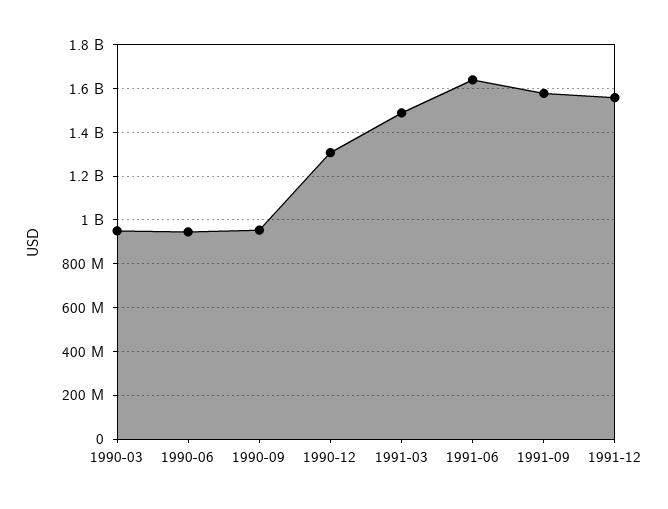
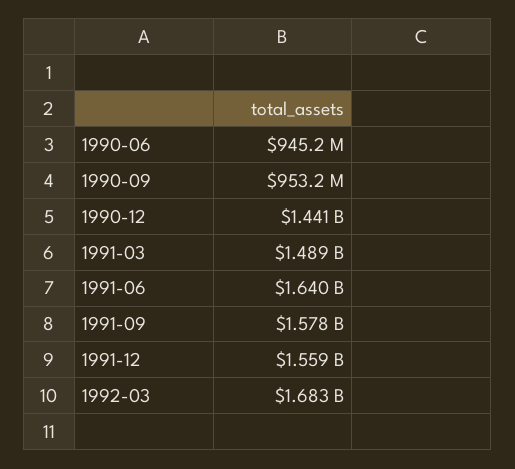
1990-03: 950000000 -> none
1990-12: 1300000000 -> 1441000000
1992-03: none -> 1683000000

